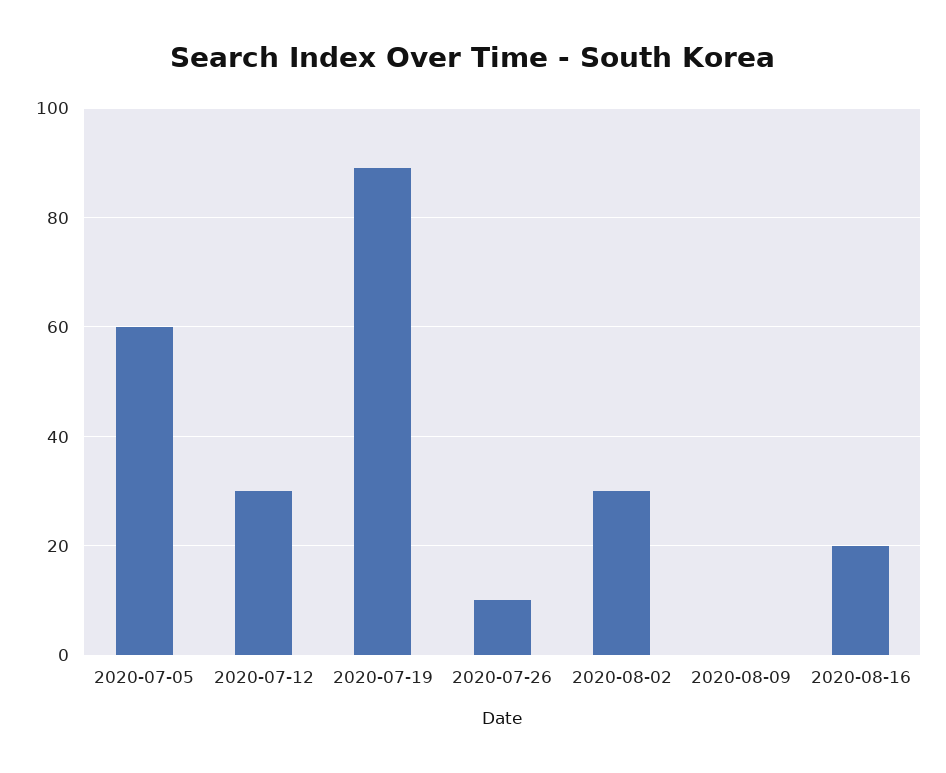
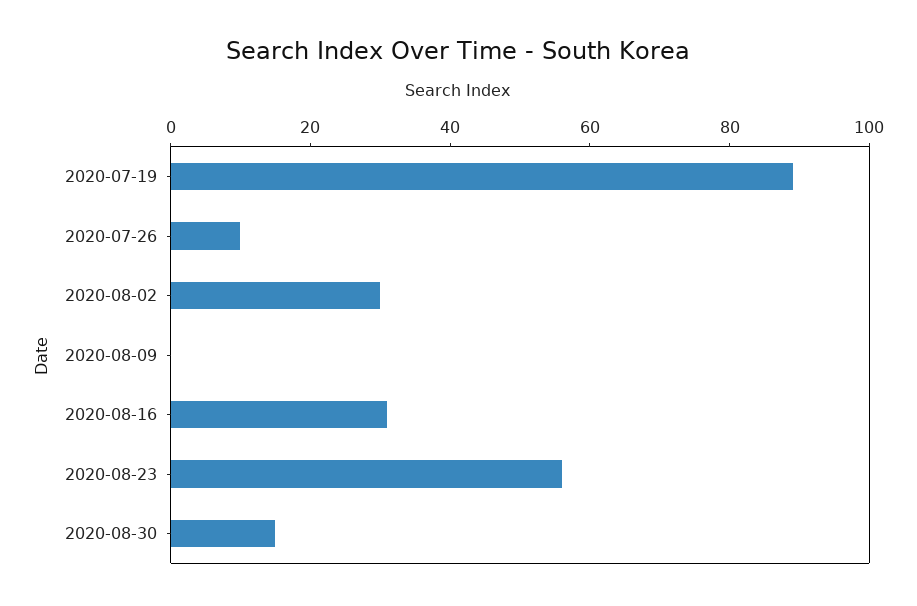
2020-07-05: 60 -> none
2020-07-12: 30 -> none
2020-08-16: 20 -> 30
2020-08-23: none -> 55
2020-08-30: none -> 15

